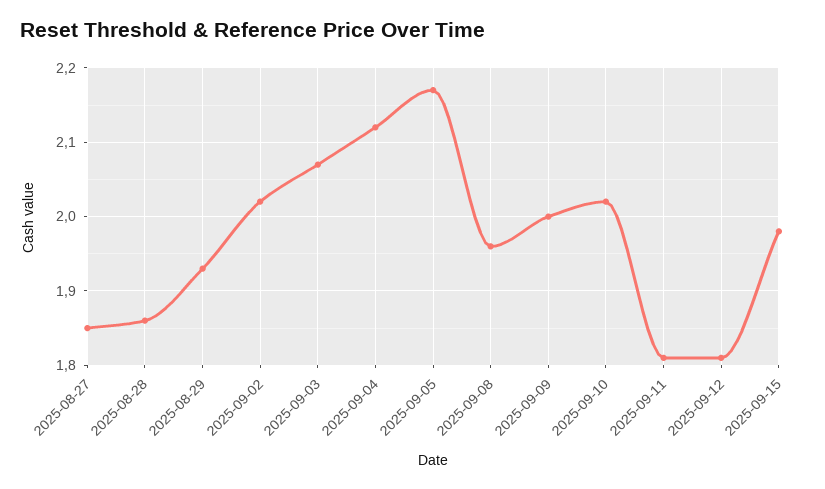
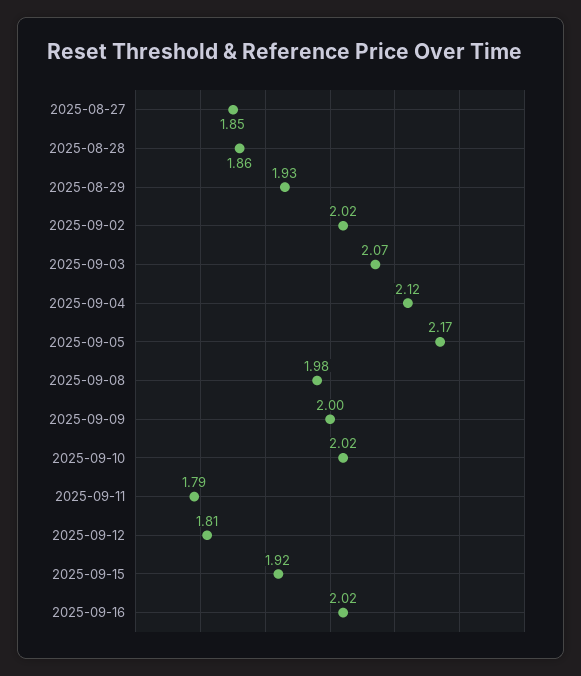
2025-09-08: 1.96 -> 1.98
2025-09-11: 1.81 -> 1.79
2025-09-15: 1.98 -> 1.92
2025-09-16: none -> 2.02

